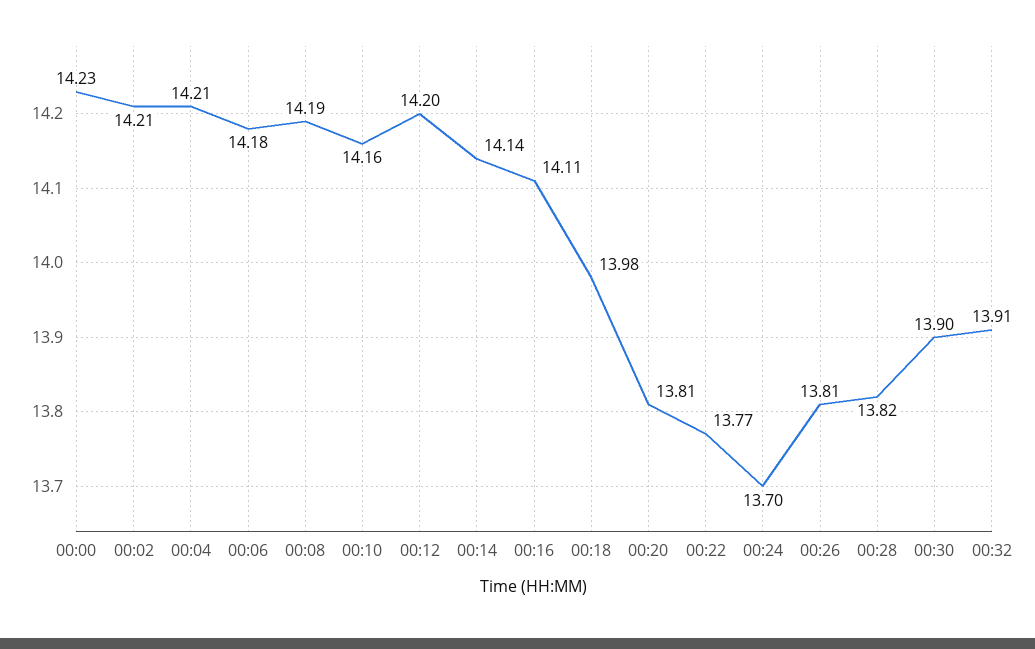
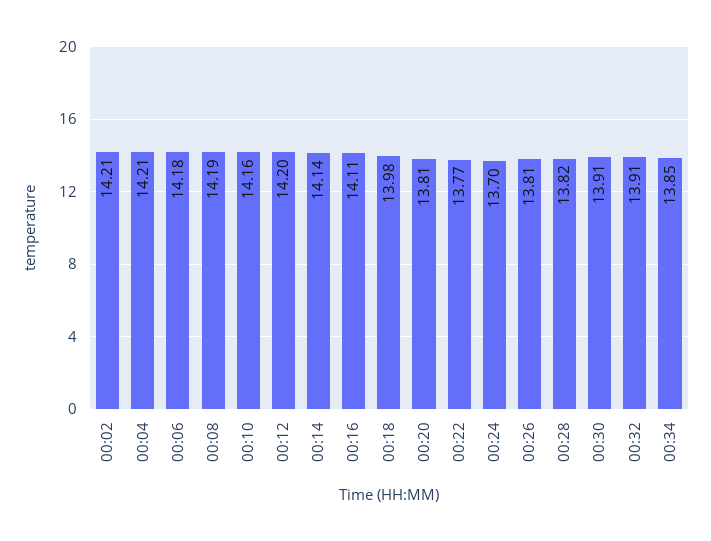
00:00: 14.23 -> none
00:30: 13.9 -> 13.91
00:34: none -> 13.85

